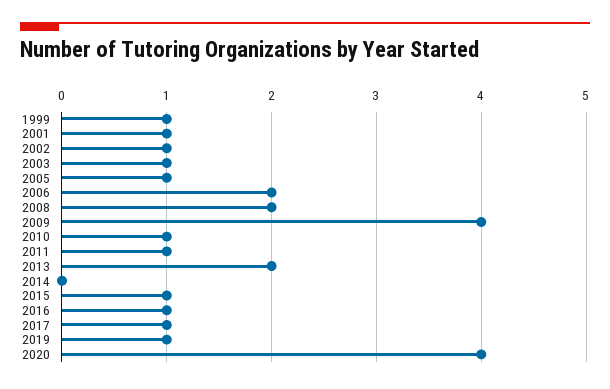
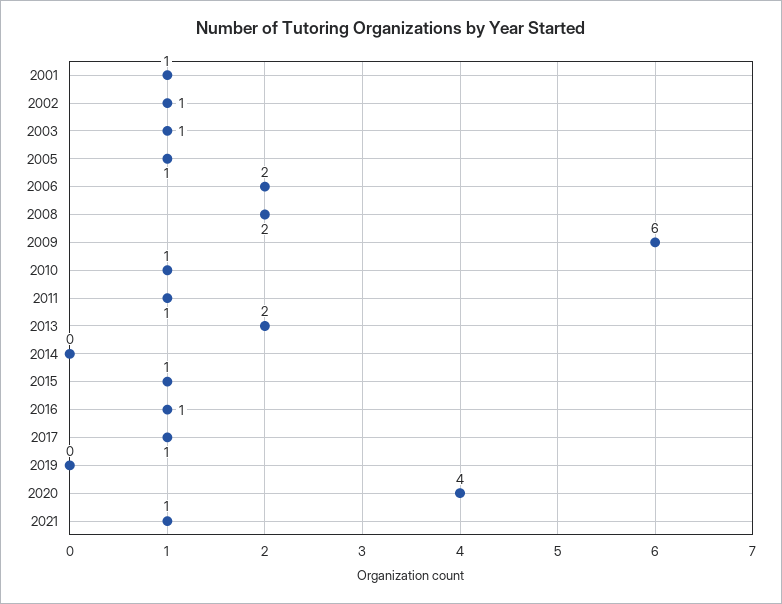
1999: 1 -> none
2009: 4 -> 6
2019: 1 -> 0
2021: none -> 1

